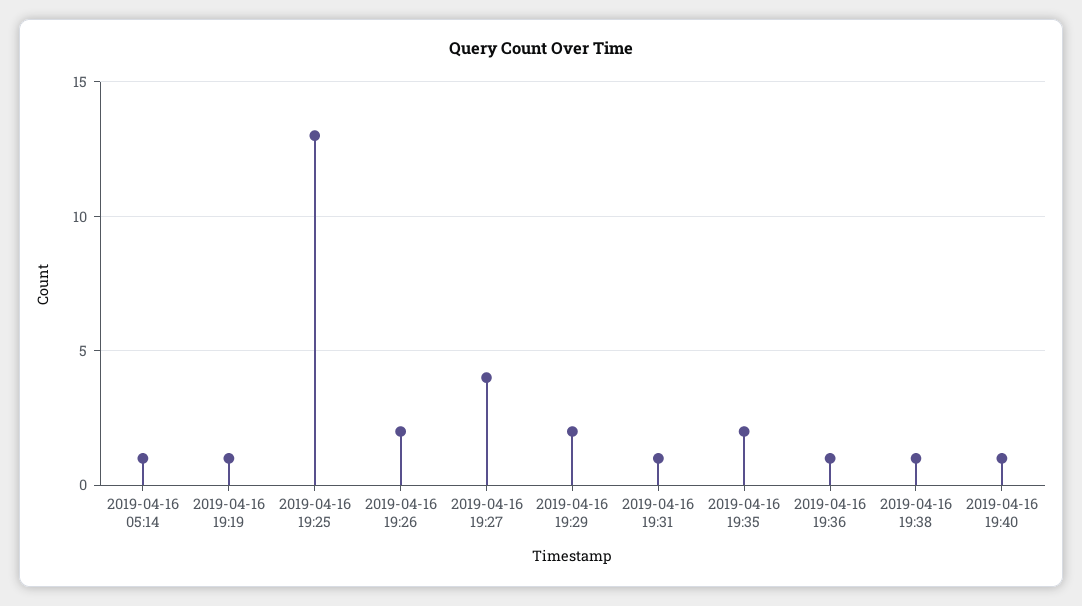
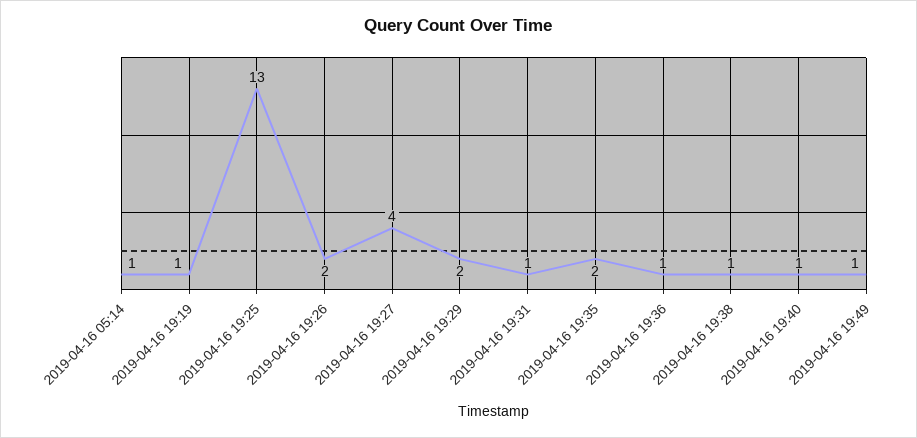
2019-04-16 19:49: none -> 1

